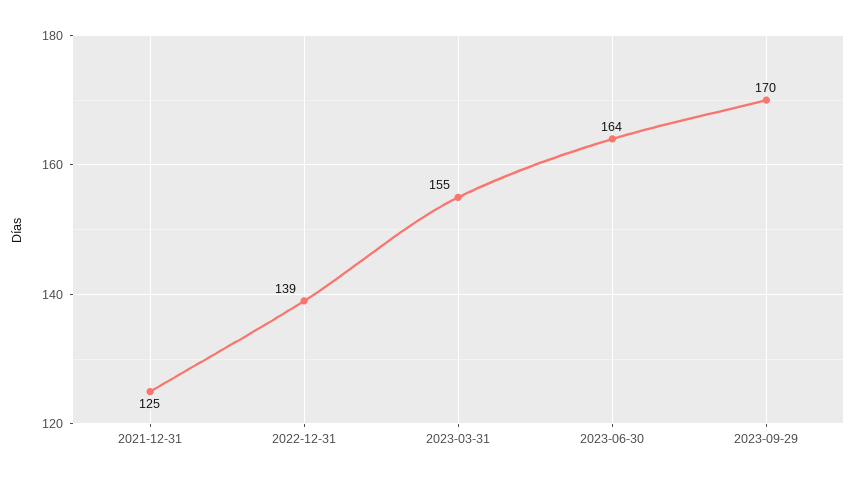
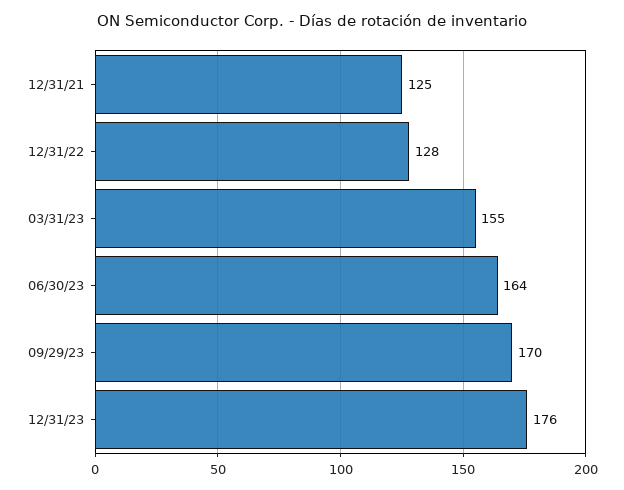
2022-12-31: 139 -> 128
12/31/23: none -> 176

